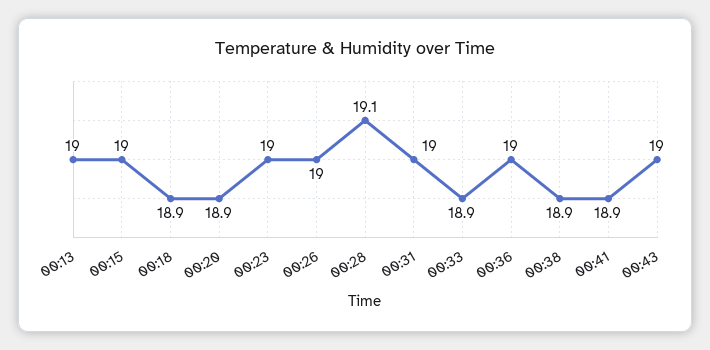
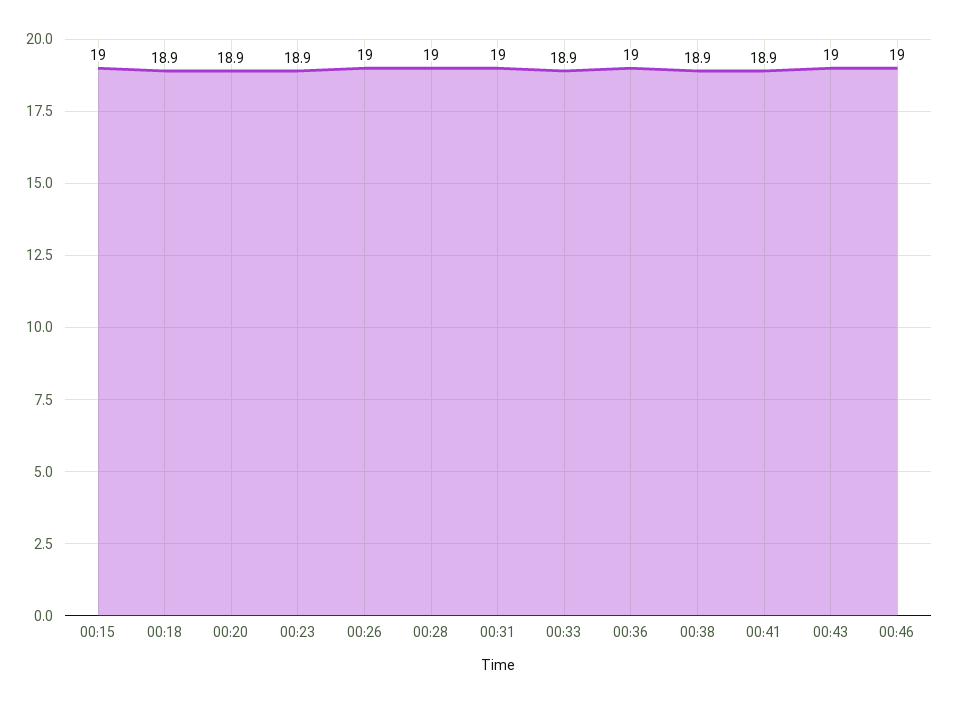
00:13: 19 -> none
00:23: 19 -> 18.9
00:28: 19.1 -> 19
00:46: none -> 19

